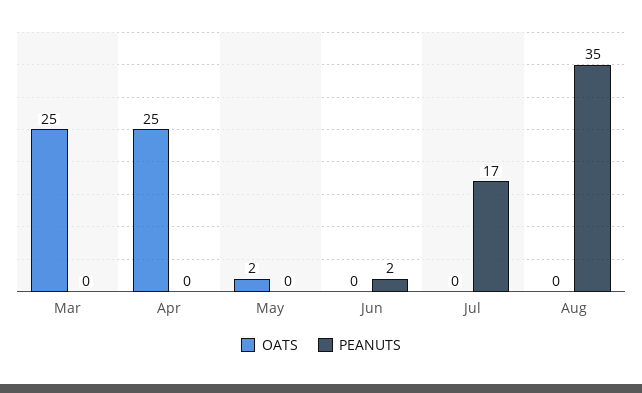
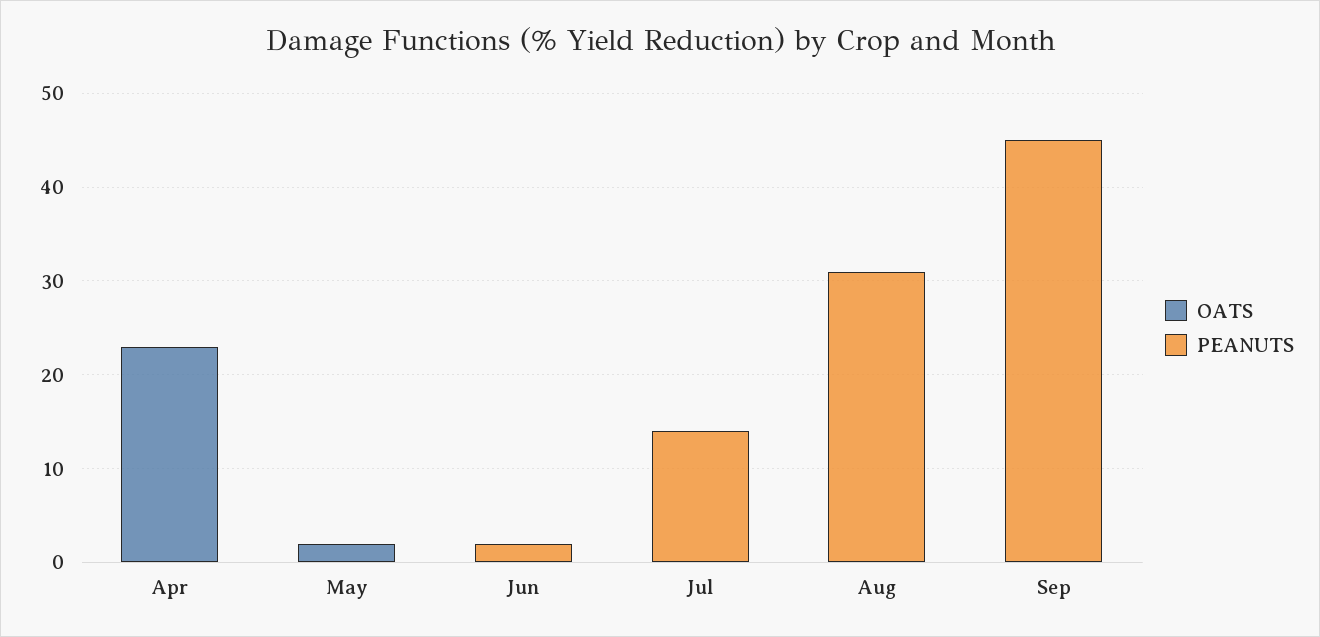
OATS, Mar: 25 -> none
PEANUTS, Mar: 0 -> none
OATS, Apr: 25 -> 23
PEANUTS, Jul: 17 -> 14
PEANUTS, Aug: 35 -> 31
OATS, Sep: none -> 0
PEANUTS, Sep: none -> 45

